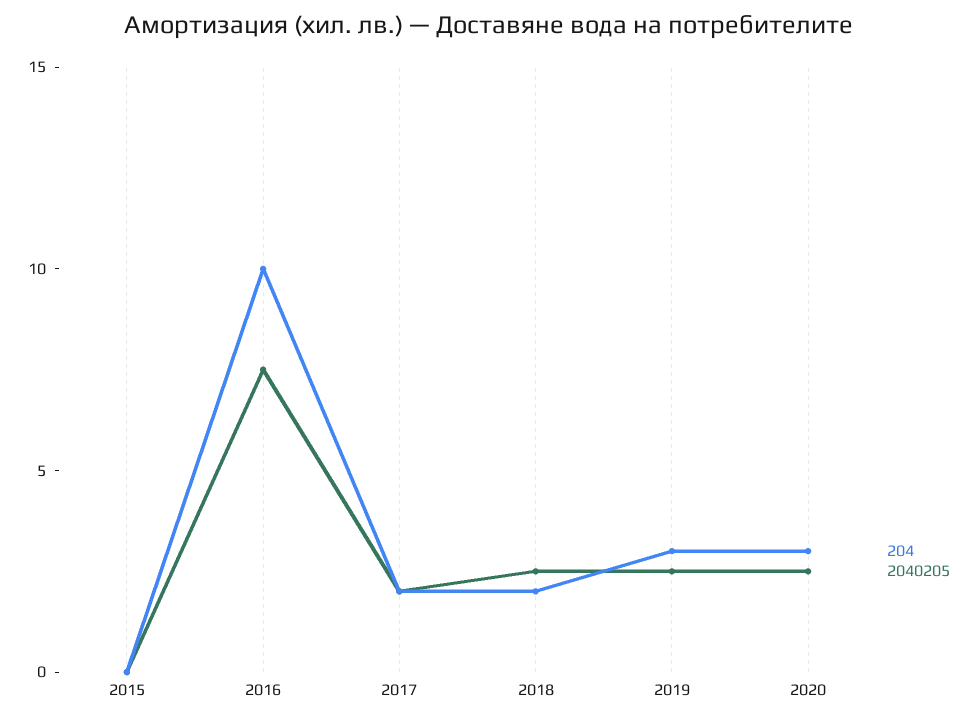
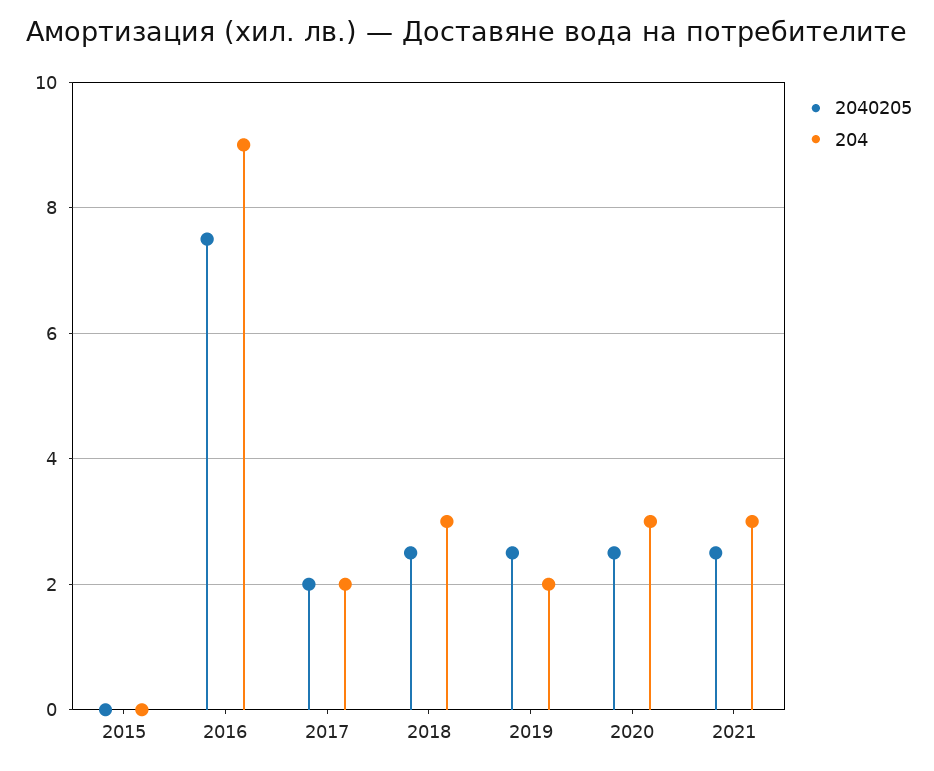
204, 2016: 10 -> 9
204, 2018: 2 -> 3
204, 2019: 3 -> 2
2040205, 2021: none -> 2.5
204, 2021: none -> 3

